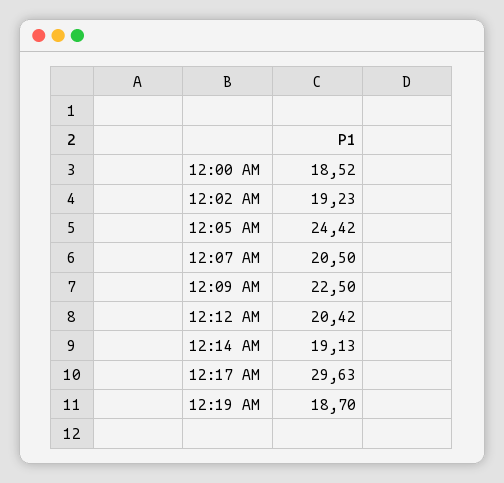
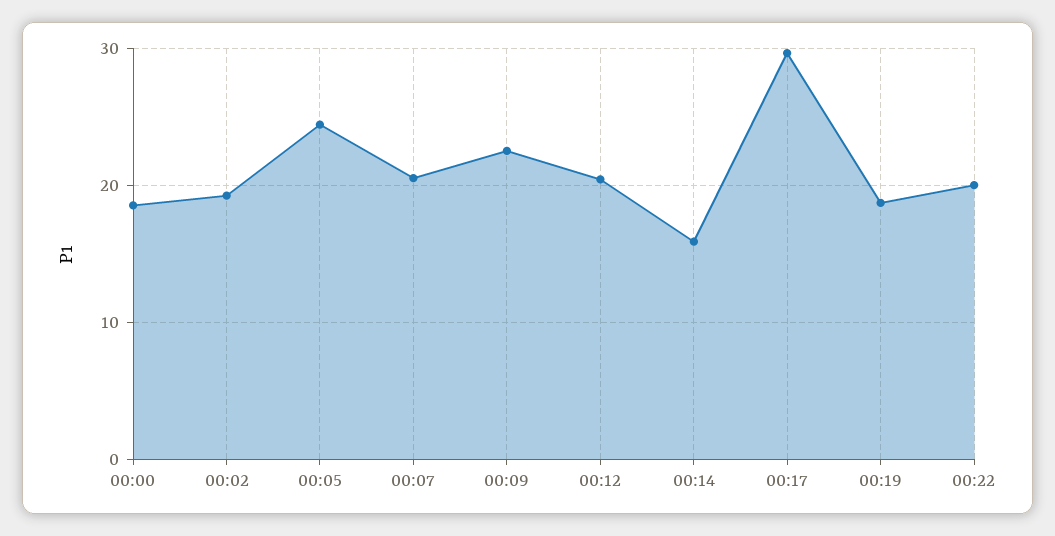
12:14 AM: 19.13 -> 16
00:22: none -> 20

